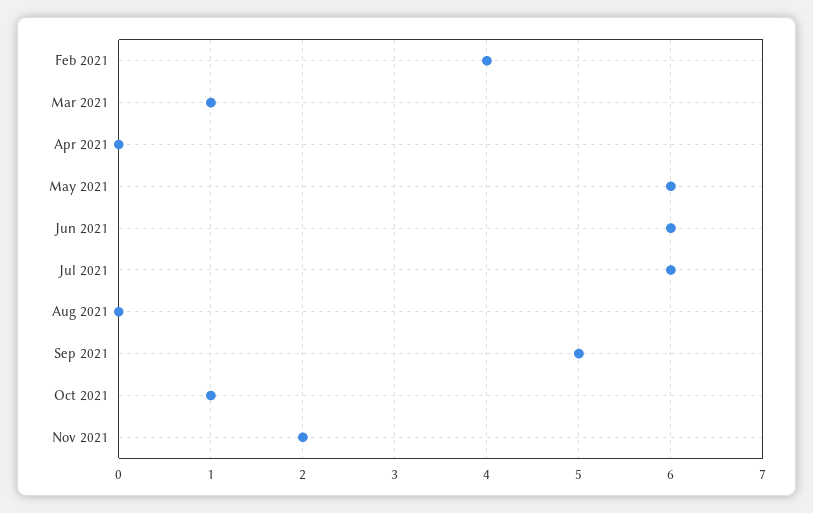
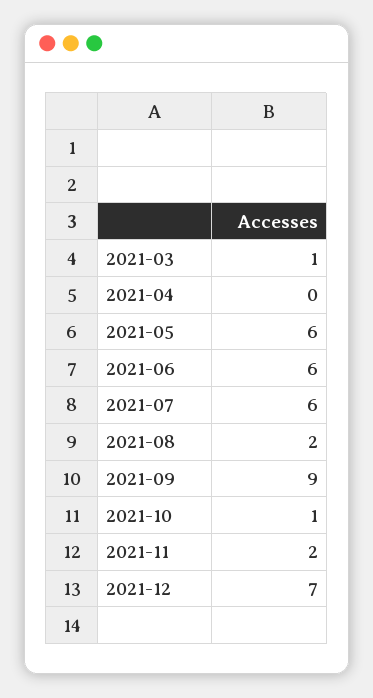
Feb 2021: 4 -> none
Aug 2021: 0 -> 2
Sep 2021: 5 -> 9
2021-12: none -> 7

